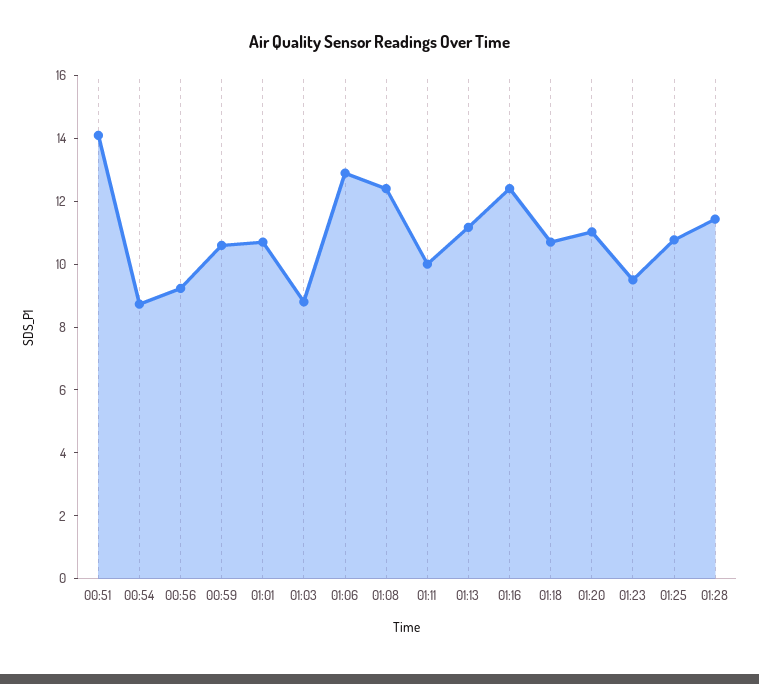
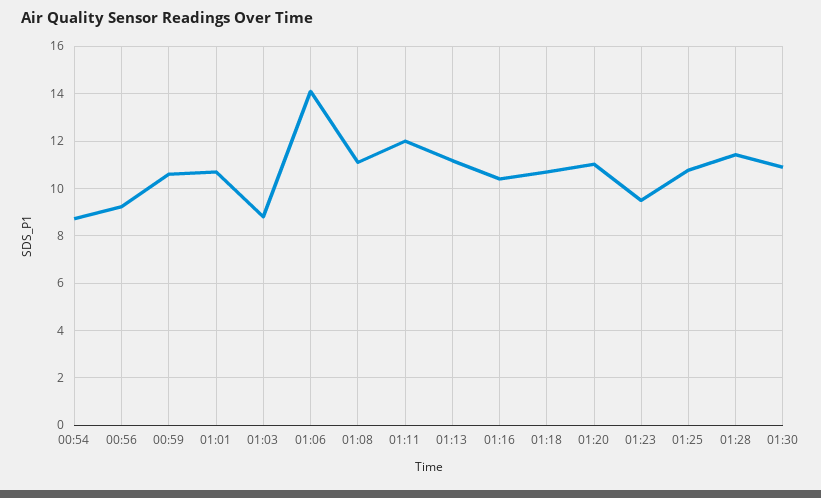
00:51: 14 -> none
01:06: 13 -> 14
01:08: 12.5 -> 11
01:11: 10 -> 12
01:16: 12.5 -> 10.5
01:30: none -> 11

